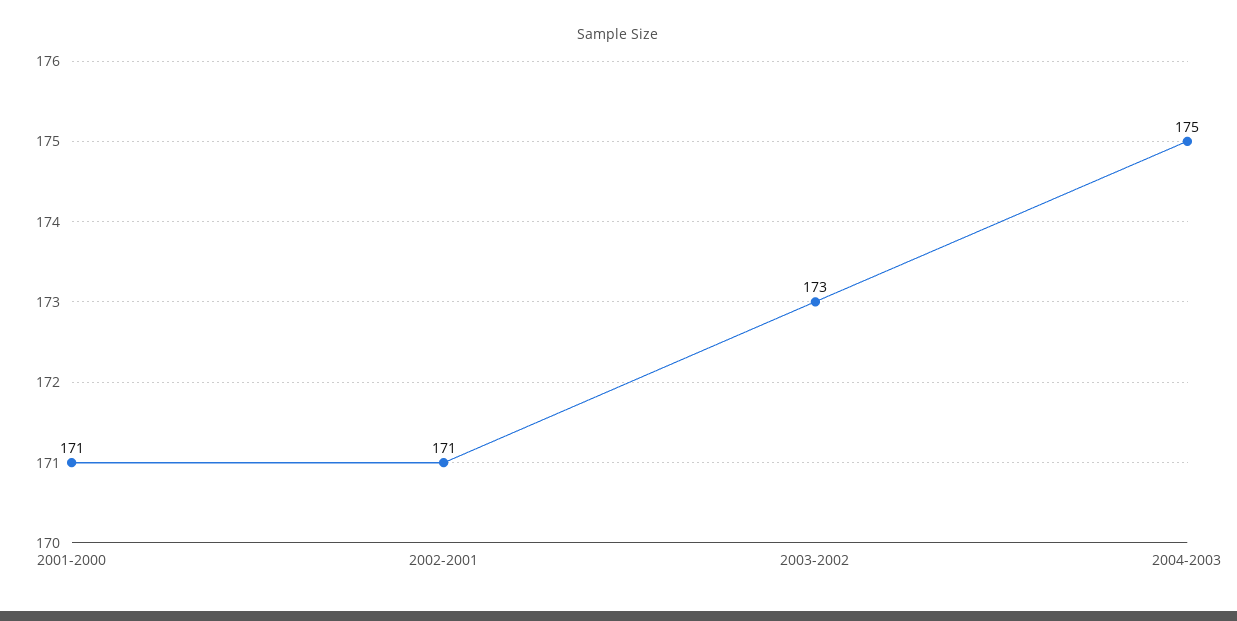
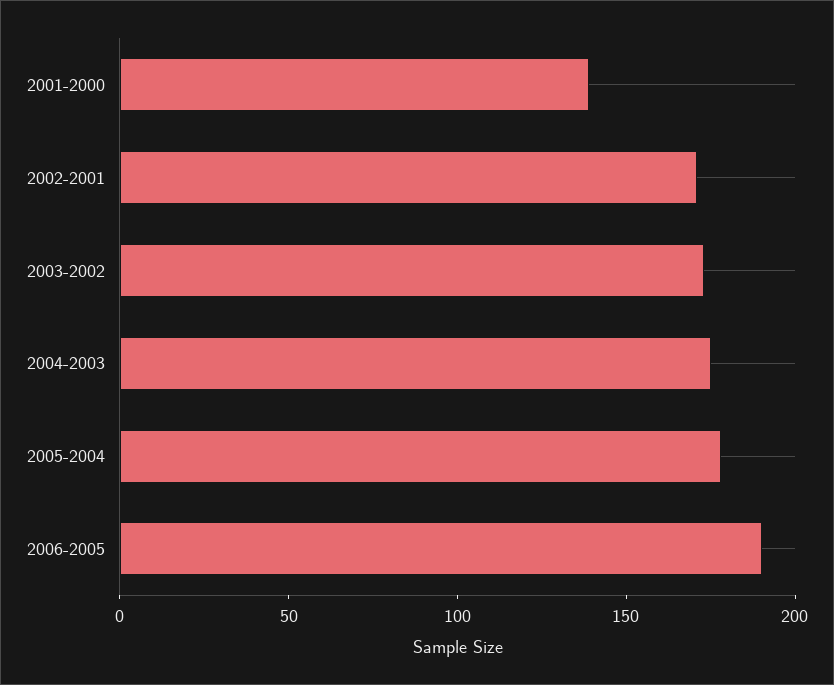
2001-2000: 171 -> 140
2005-2004: none -> 180
2006-2005: none -> 190

